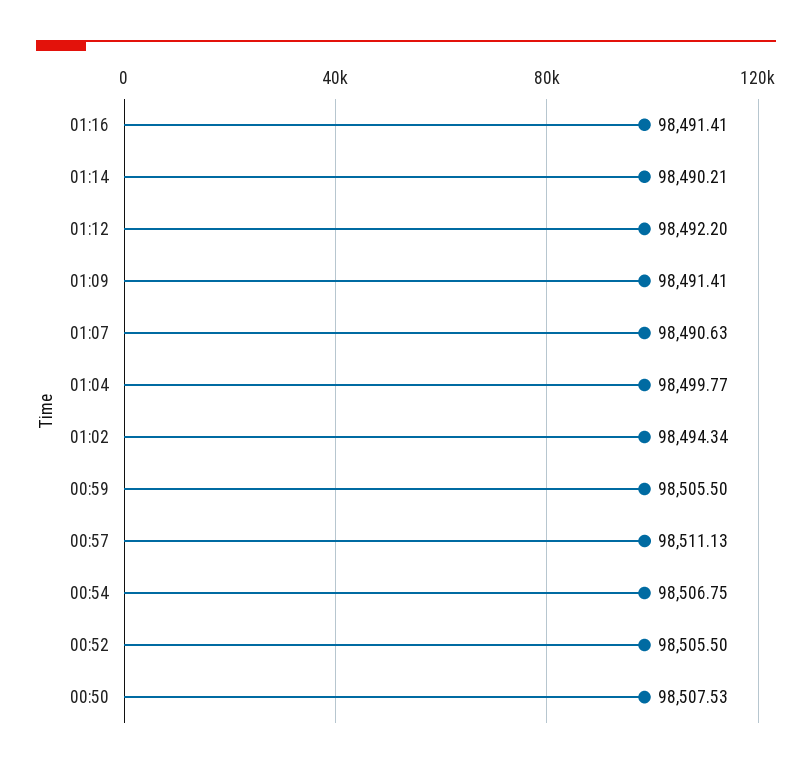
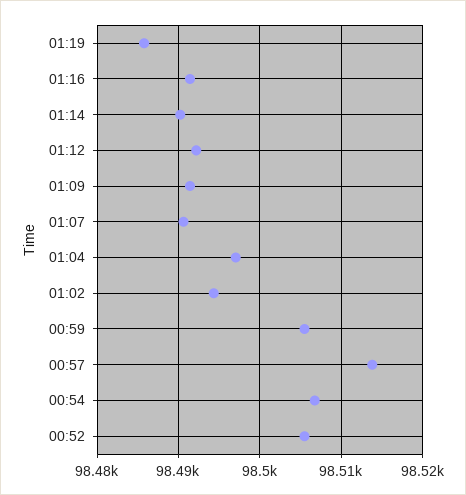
01:04: 98499.77 -> 98497
00:57: 98511.13 -> 98514
00:50: 98507.53 -> none
01:19: none -> 98486

